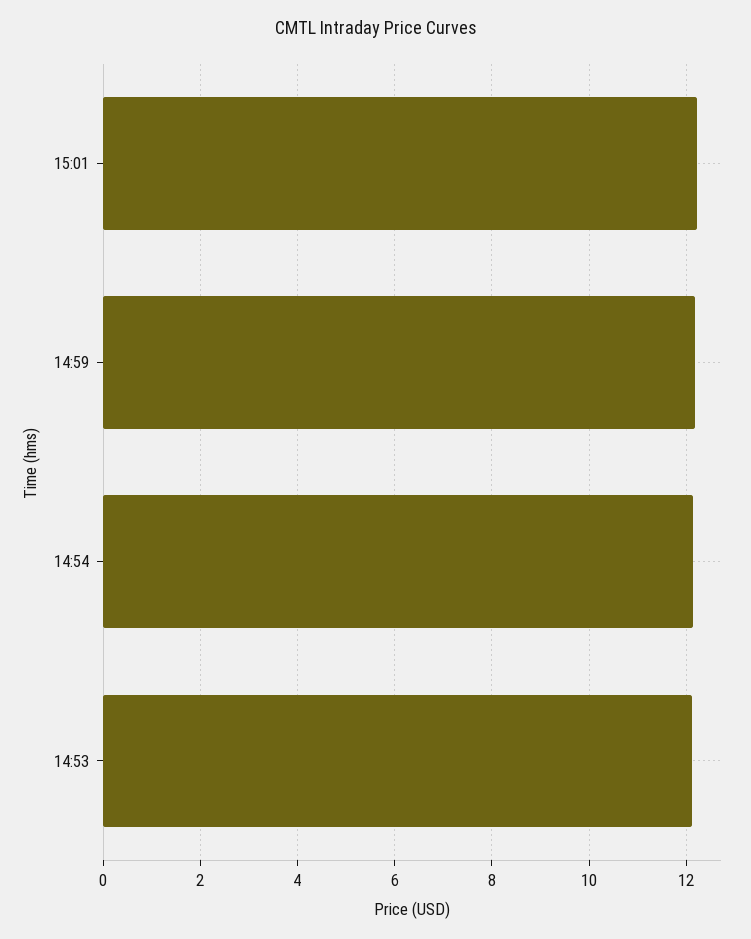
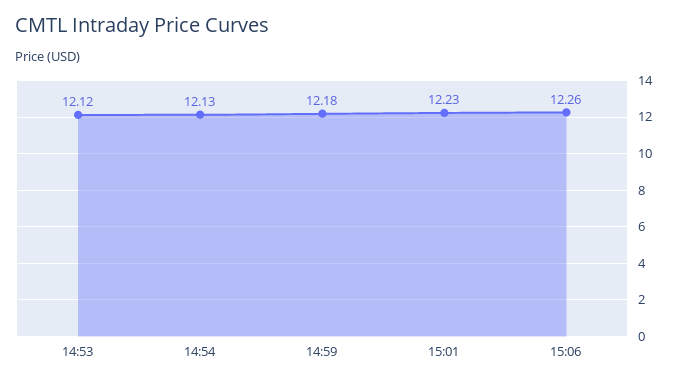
15:06: none -> 12.26

